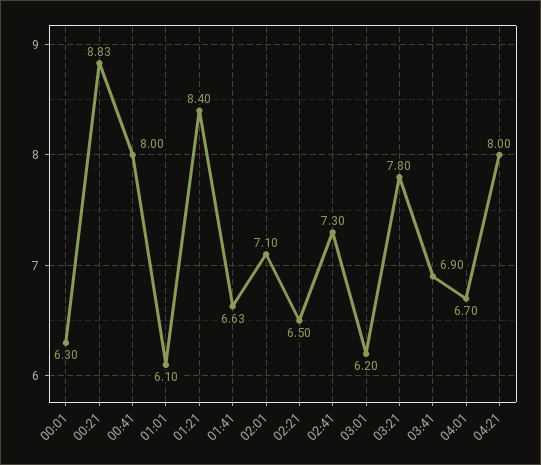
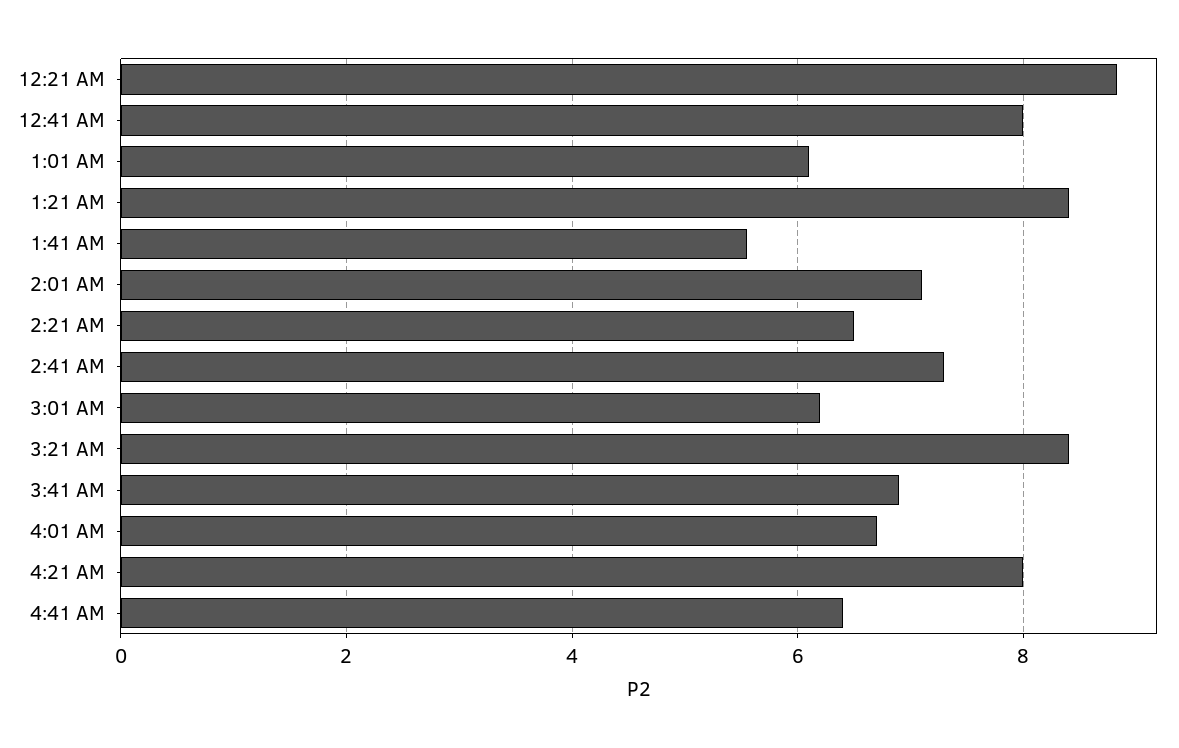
00:01: 6.3 -> none
01:41: 6.63 -> 5.6
03:21: 7.8 -> 8.4
4:41 AM: none -> 6.4

